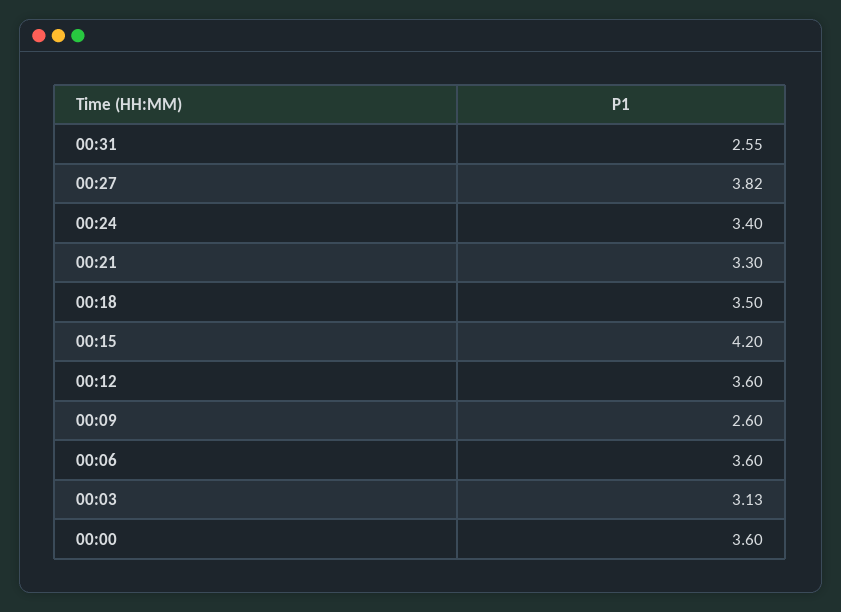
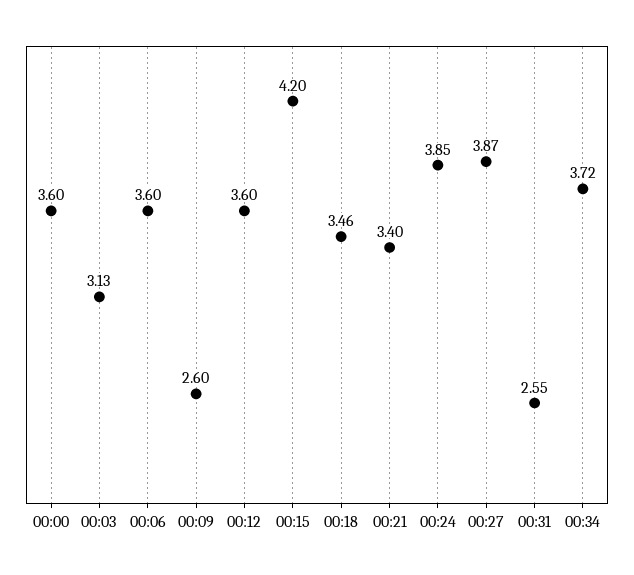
00:27: 3.82 -> 3.87
00:24: 3.4 -> 3.85
00:21: 3.3 -> 3.4
00:18: 3.5 -> 3.46
00:34: none -> 3.72

